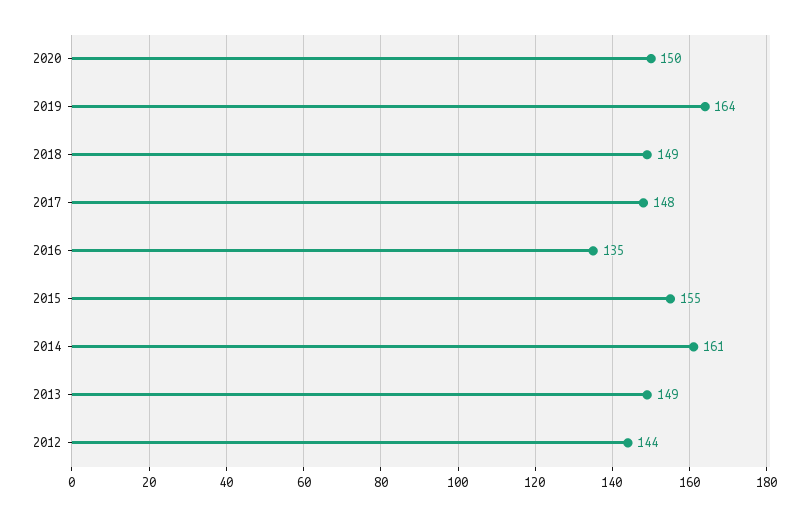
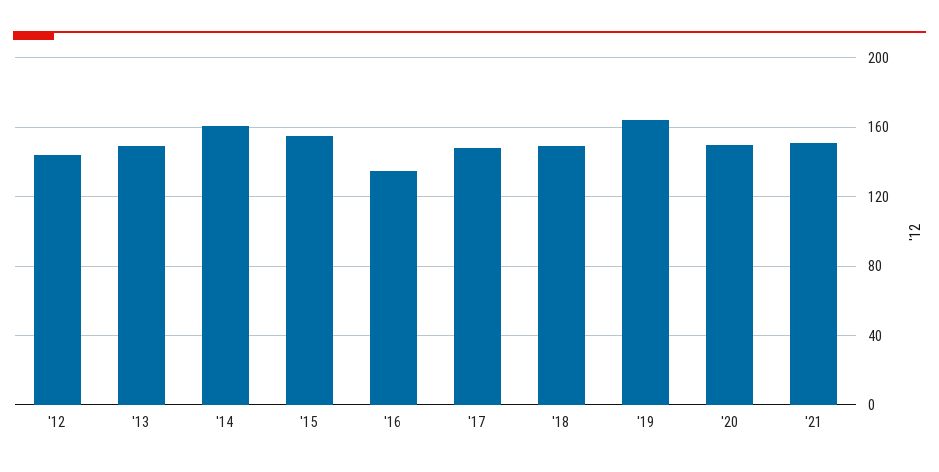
'21: none -> 150

